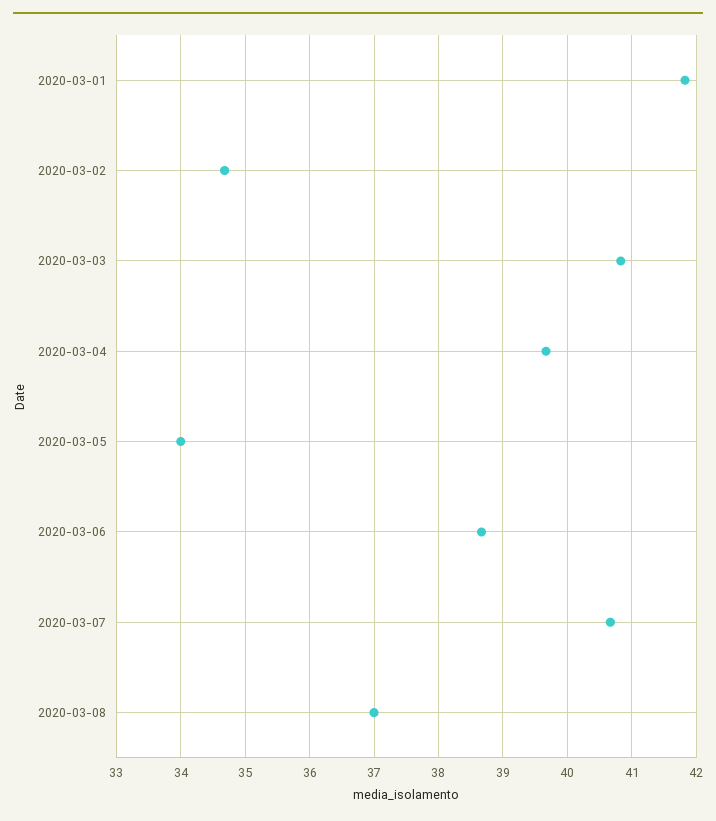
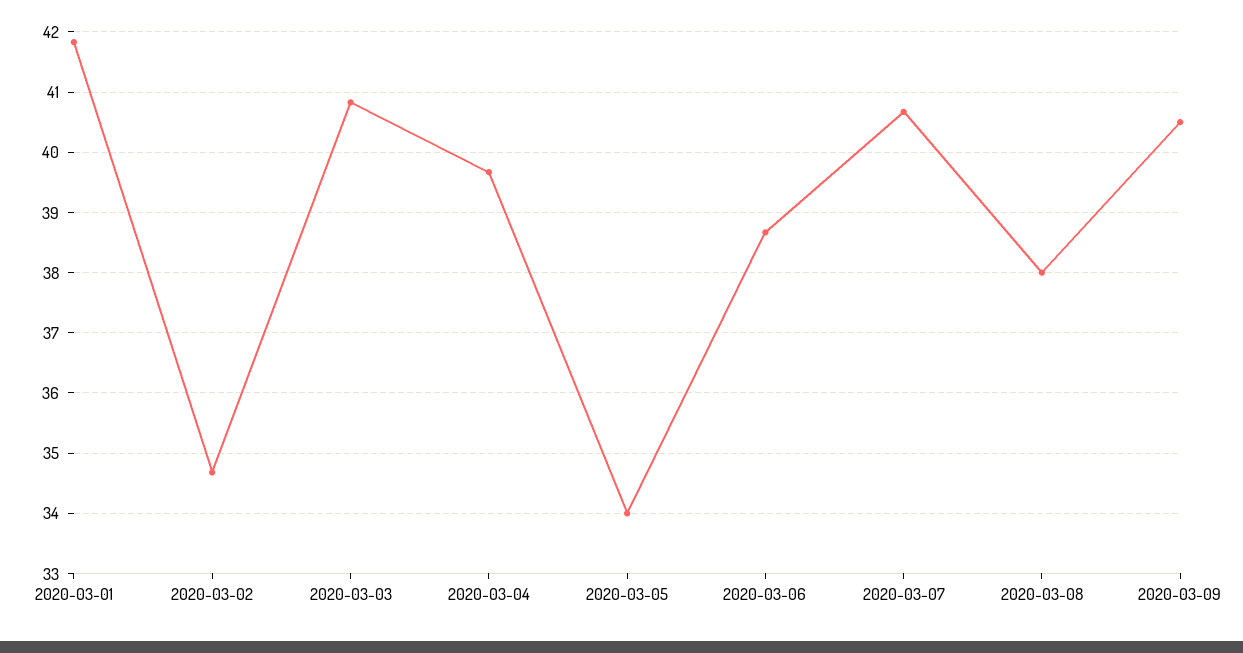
2020-03-08: 37 -> 38
2020-03-09: none -> 40.5

